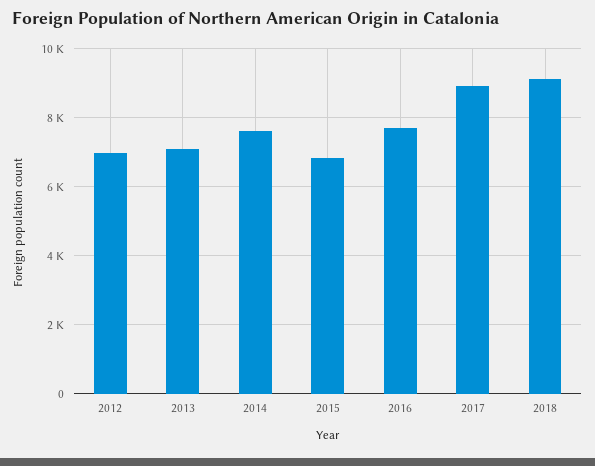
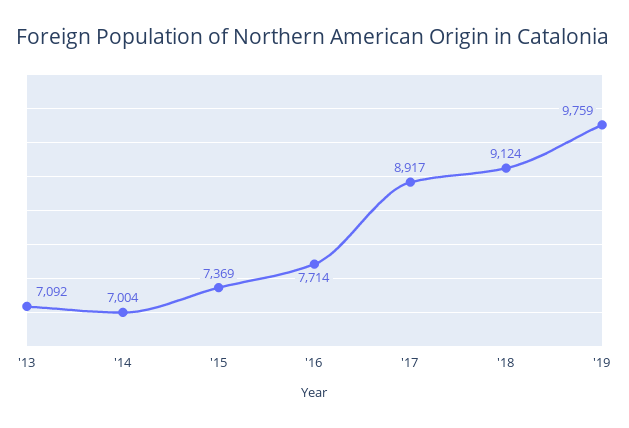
2012: 7000 -> none
2014: 7600 -> 7004
2015: 6800 -> 7369
'19: none -> 9759

